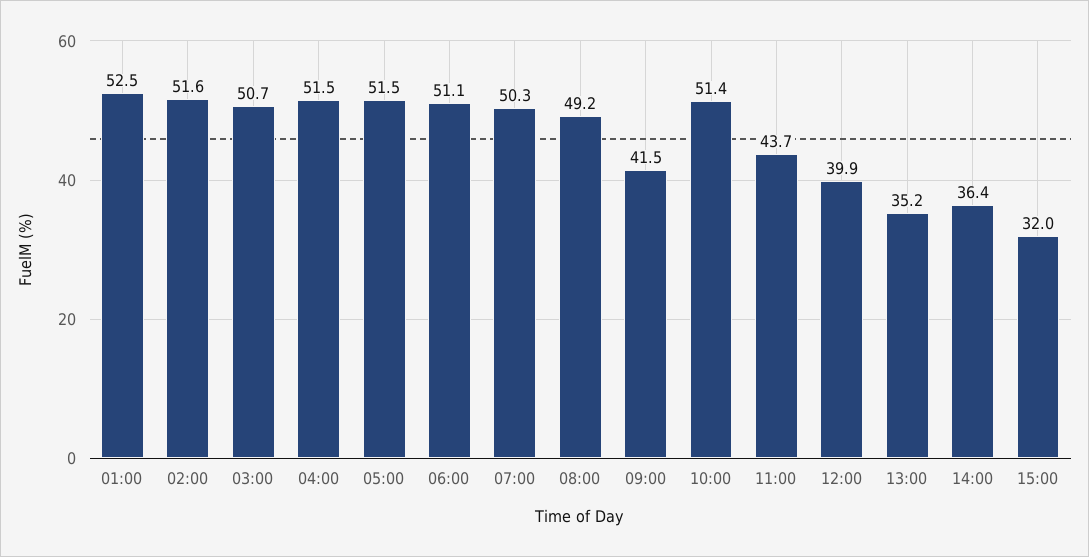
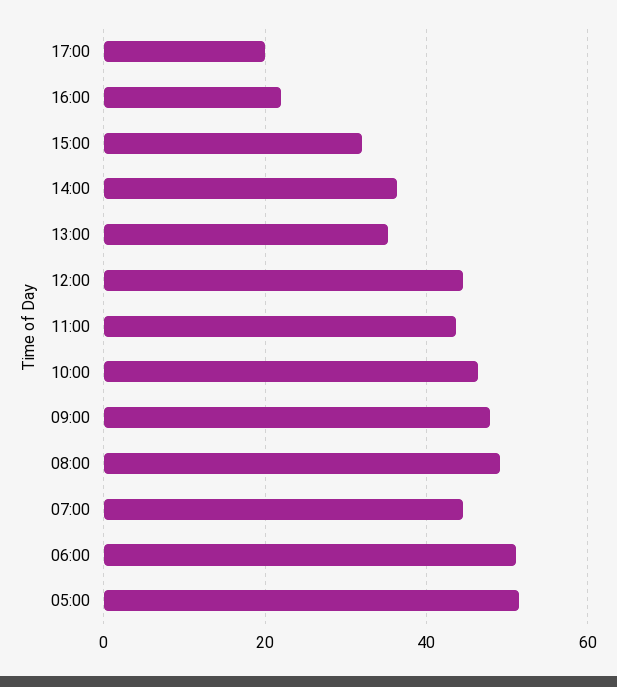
01:00: 52.5 -> none
02:00: 51.6 -> none
03:00: 50.7 -> none
04:00: 51.5 -> none
07:00: 50.3 -> 44
09:00: 41.5 -> 48
10:00: 51.4 -> 46
12:00: 39.9 -> 44
17:00: none -> 20
16:00: none -> 22

